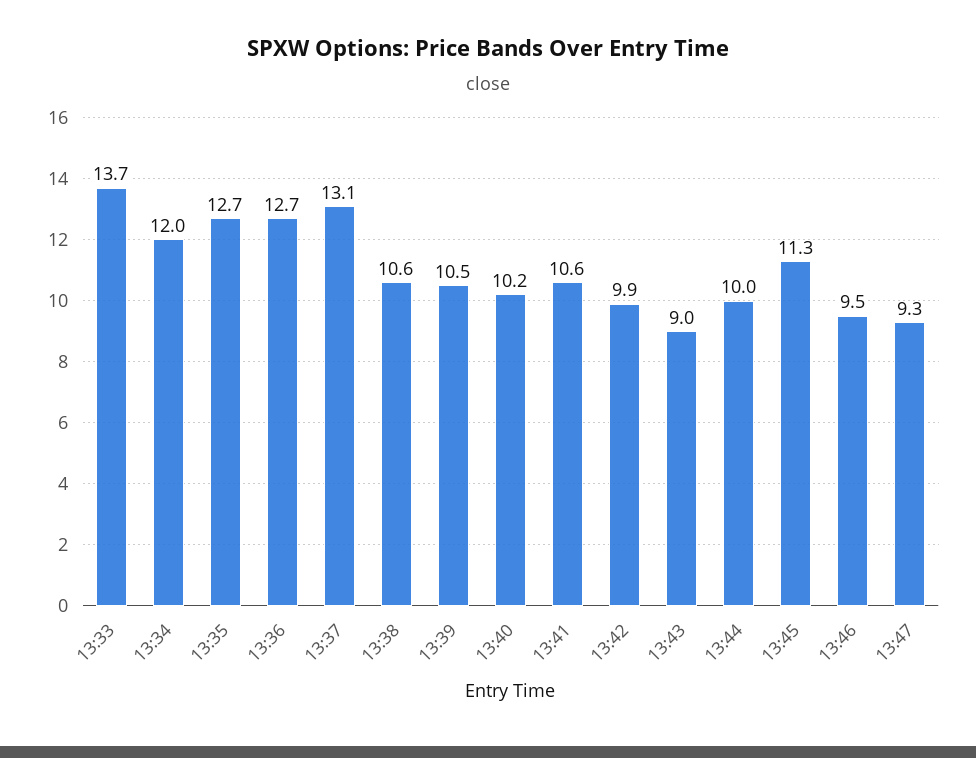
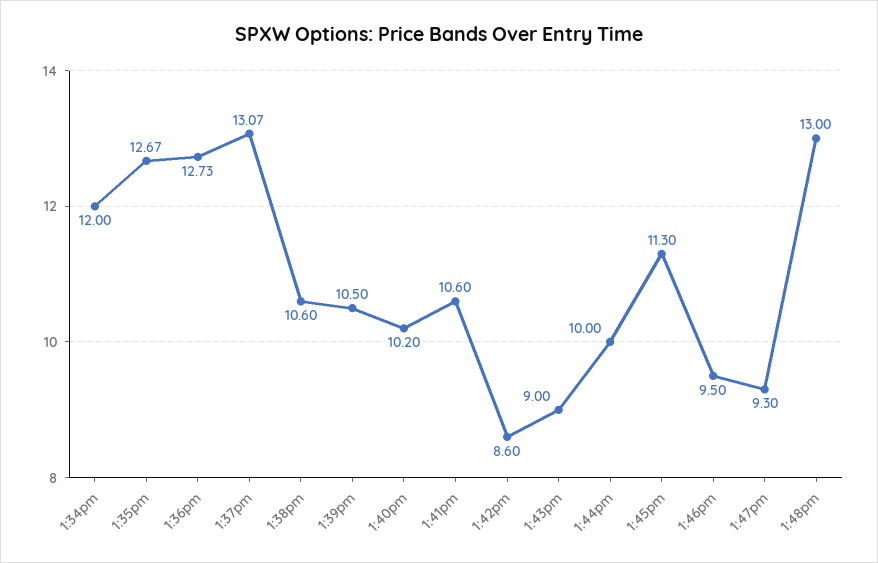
13:33: 13.7 -> none
13:42: 9.9 -> 8.6
1:48pm: none -> 13

